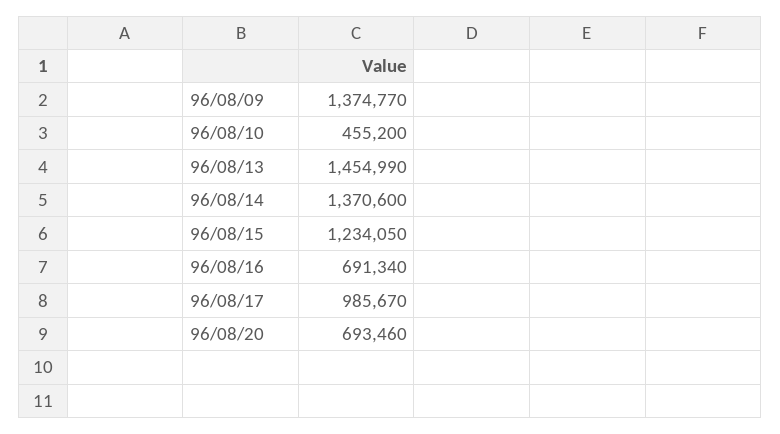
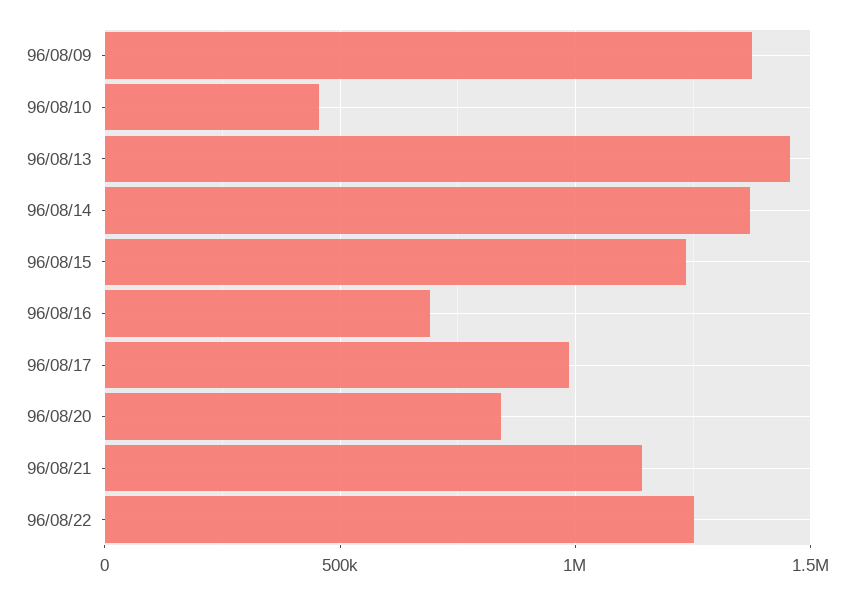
96/08/20: 693460 -> 850000
96/08/21: none -> 1150000
96/08/22: none -> 1250000

